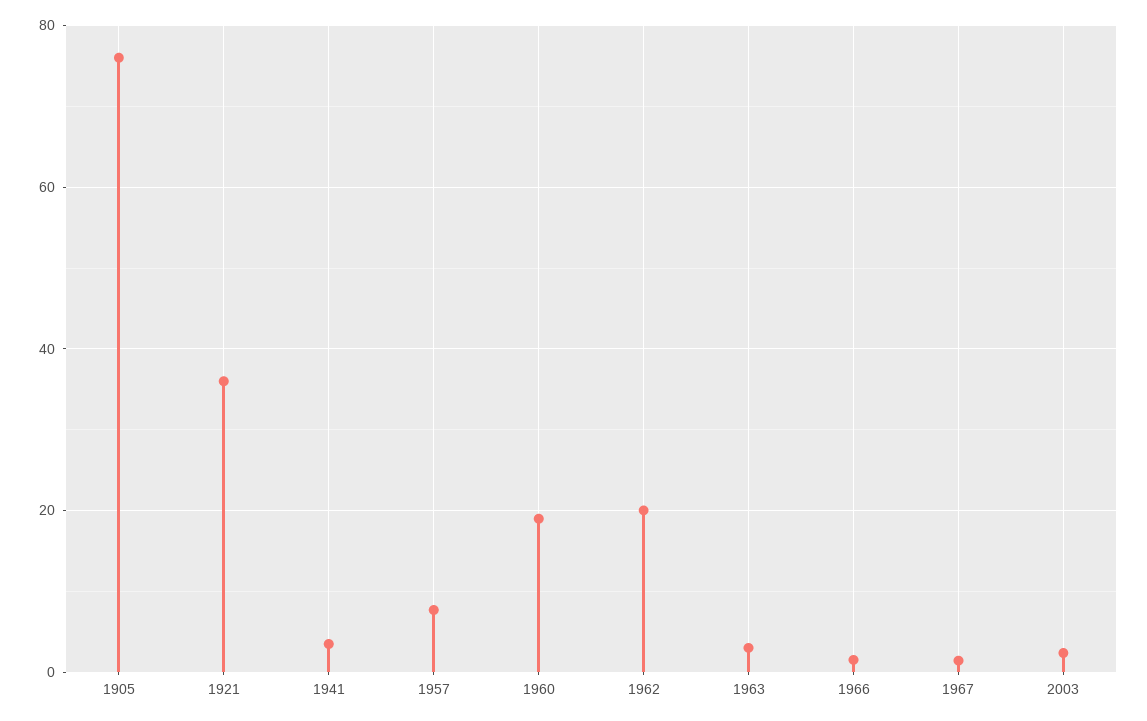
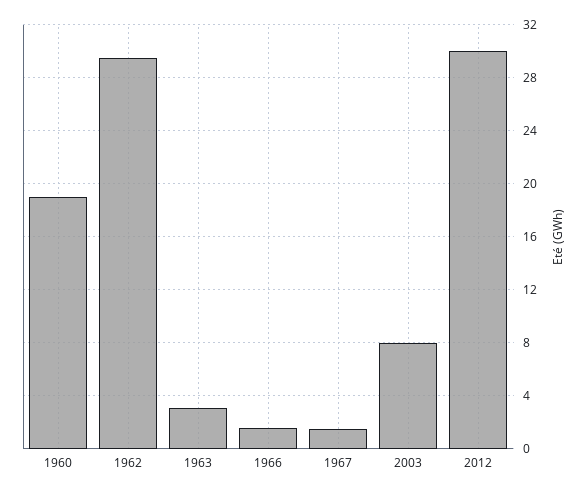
1905: 76 -> none
1921: 36 -> none
1941: 4 -> none
1957: 8 -> none
1962: 20 -> 29.5
2003: 2 -> 8
2012: none -> 30

